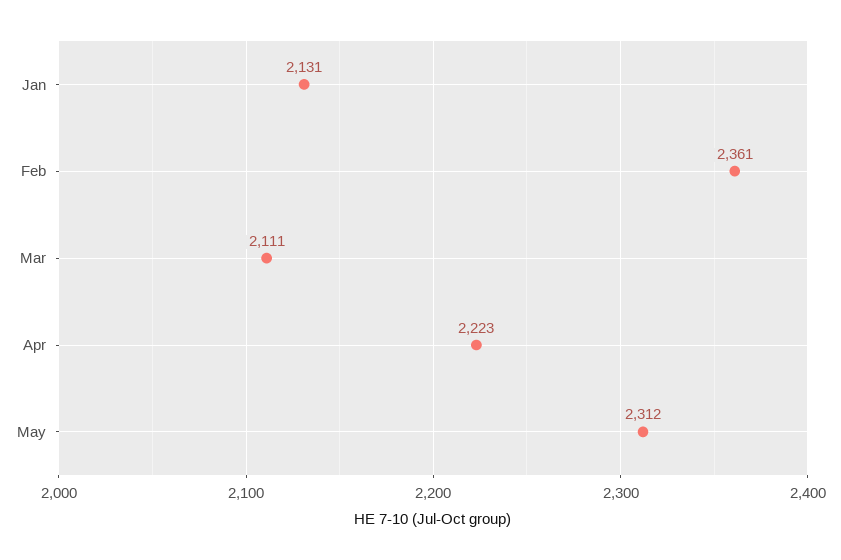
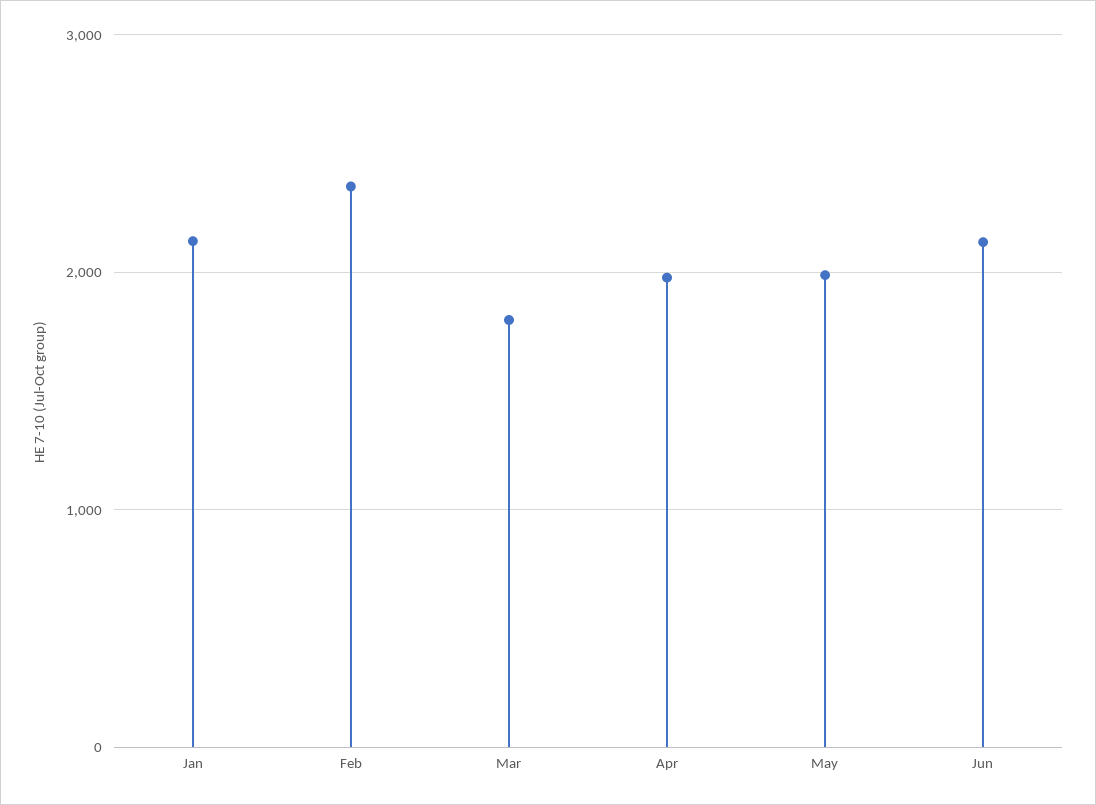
Mar: 2111 -> 1800
Apr: 2223 -> 2000
May: 2312 -> 2000
Jun: none -> 2100

